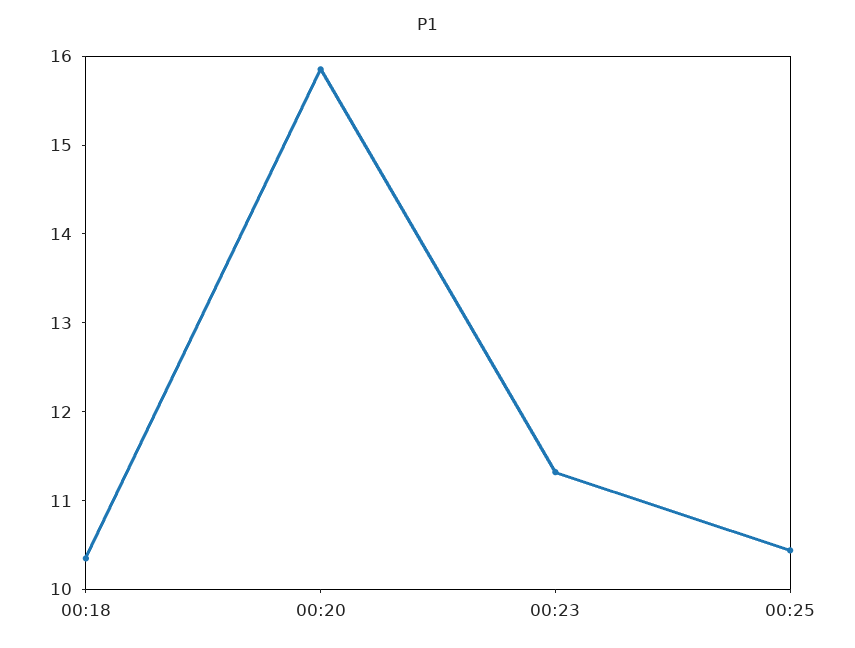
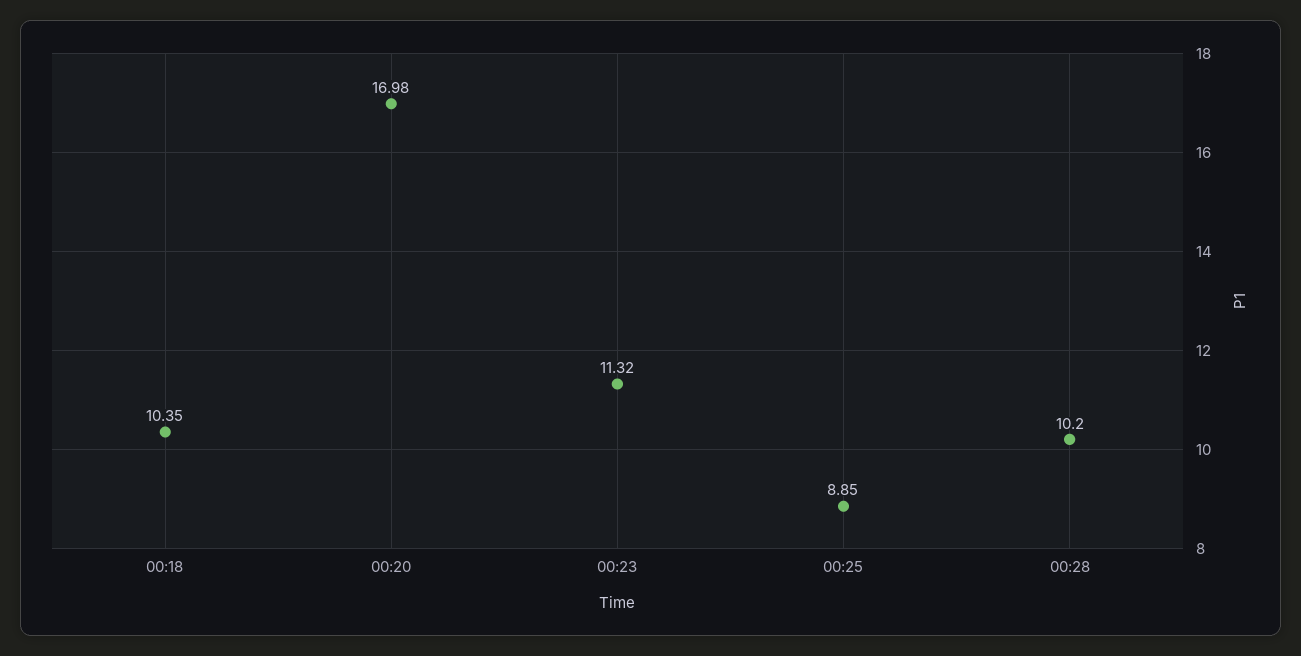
00:20: 15.8 -> 16.98
00:25: 10.4 -> 8.85
00:28: none -> 10.2

